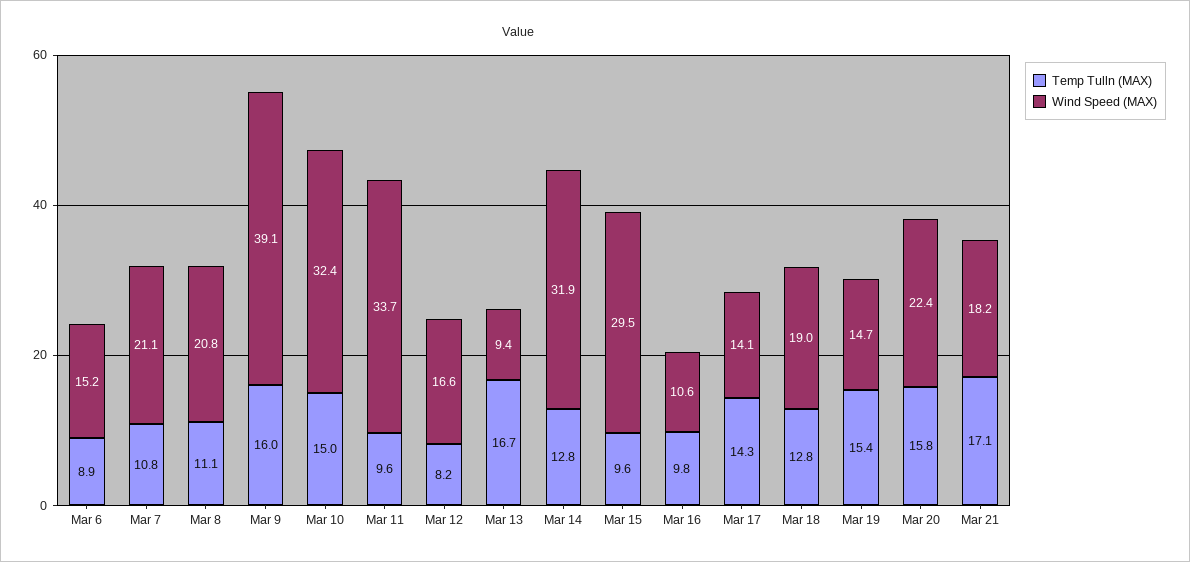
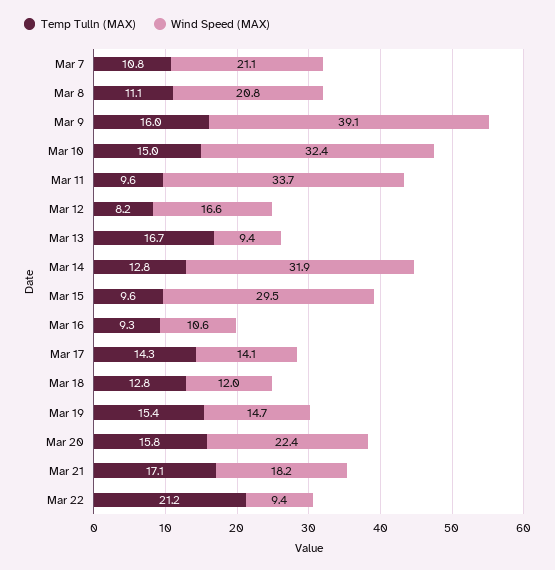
Temp Tulln (MAX), Mar 6: 8.9 -> none
Wind Speed (MAX), Mar 6: 15.2 -> none
Temp Tulln (MAX), Mar 16: 9.8 -> 9.3
Wind Speed (MAX), Mar 18: 19 -> 12
Temp Tulln (MAX), Mar 22: none -> 21.2
Wind Speed (MAX), Mar 22: none -> 9.4

